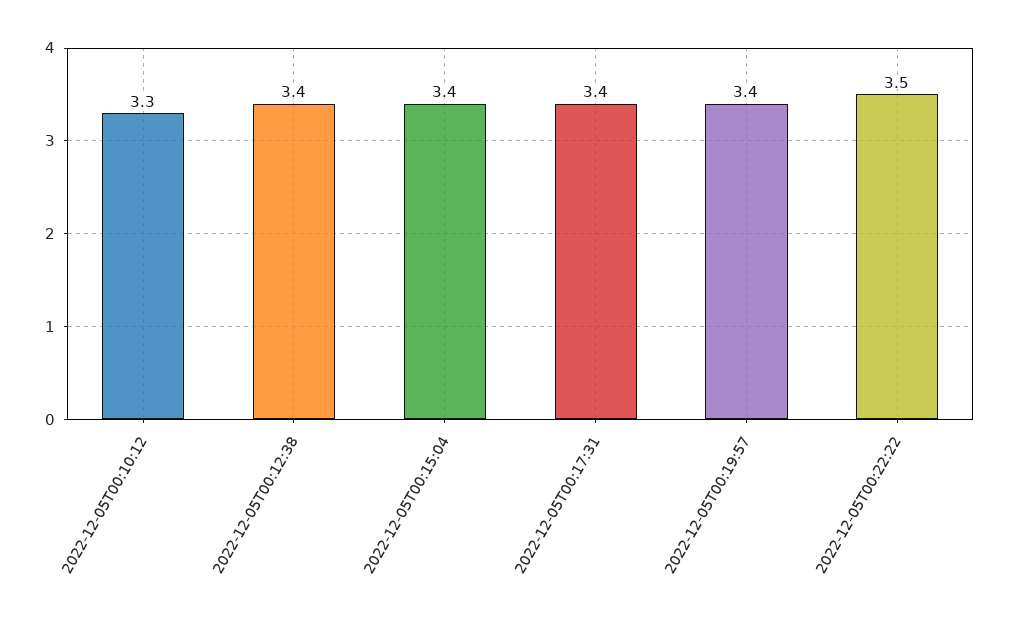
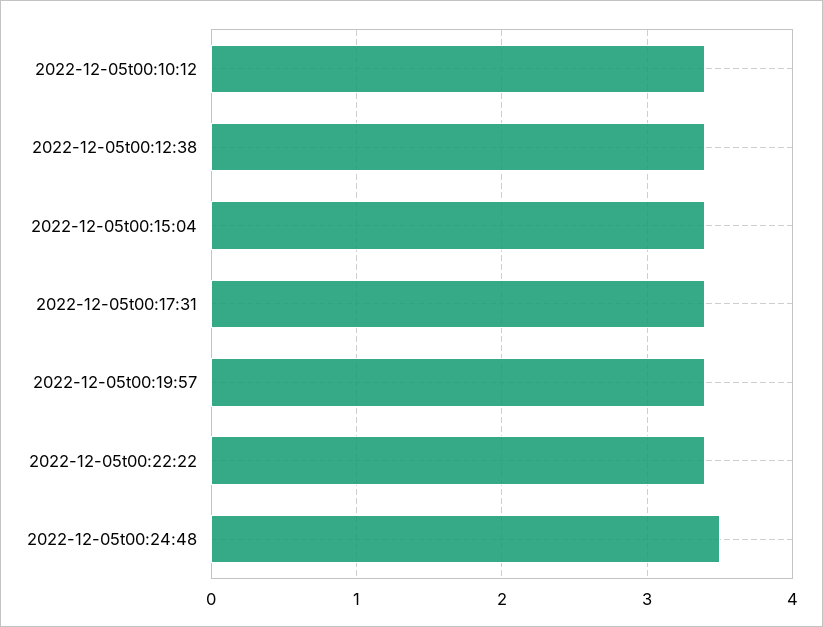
2022-12-05T00:10:12: 3.3 -> 3.4
2022-12-05T00:22:22: 3.5 -> 3.4
2022-12-05t00:24:48: none -> 3.5

